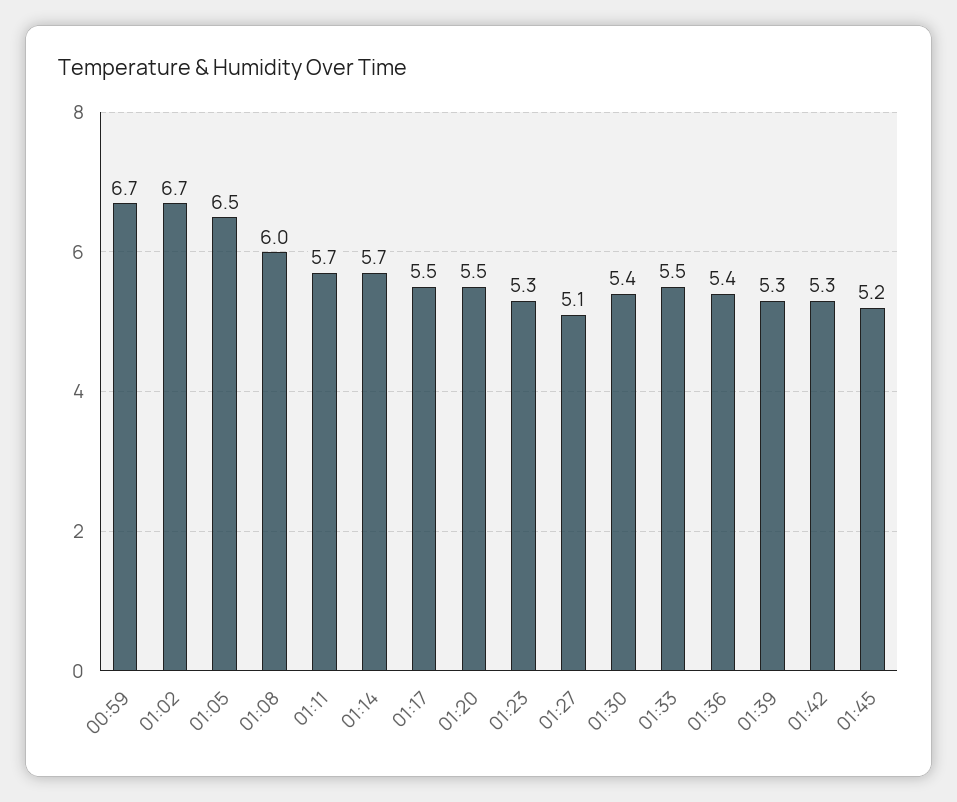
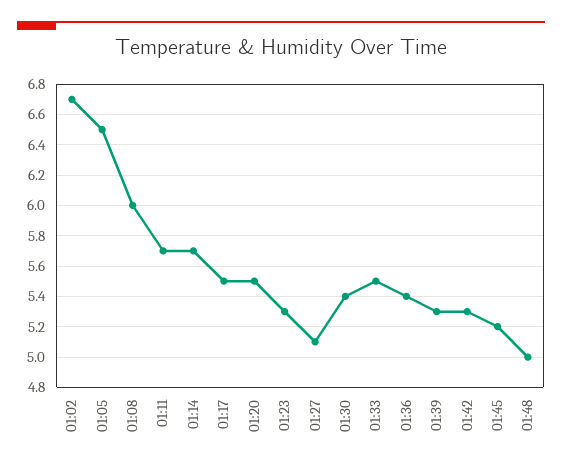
00:59: 6.7 -> none
01:48: none -> 5

